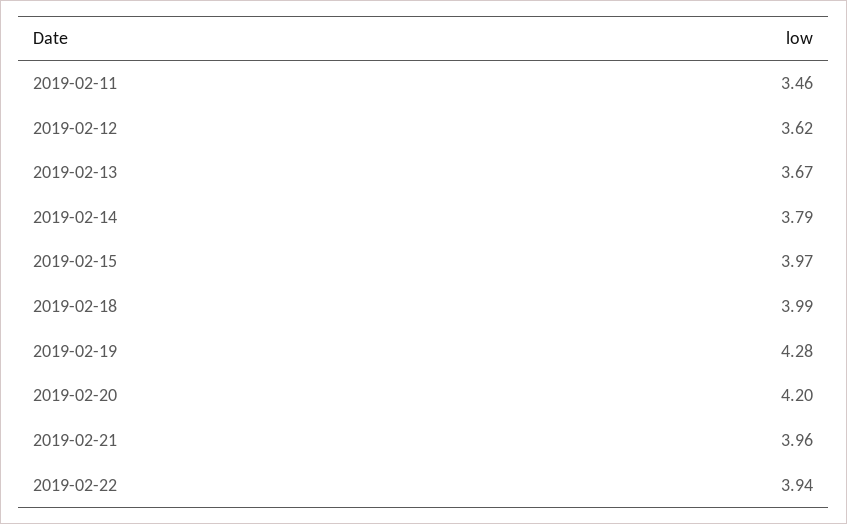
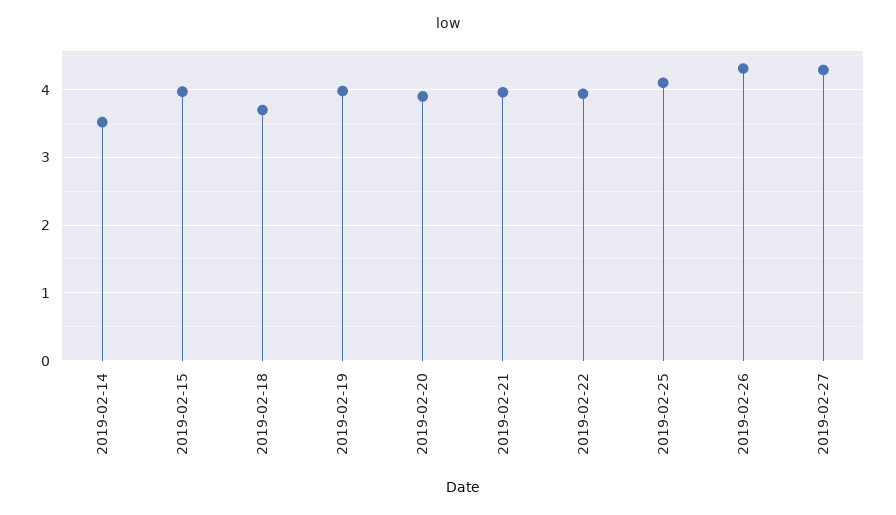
2019-02-11: 3.46 -> none
2019-02-12: 3.62 -> none
2019-02-13: 3.67 -> none
2019-02-14: 3.79 -> 3.5
2019-02-18: 3.99 -> 3.7
2019-02-19: 4.28 -> 4
2019-02-20: 4.2 -> 3.9
2019-02-25: none -> 4.1
2019-02-26: none -> 4.3
2019-02-27: none -> 4.3

